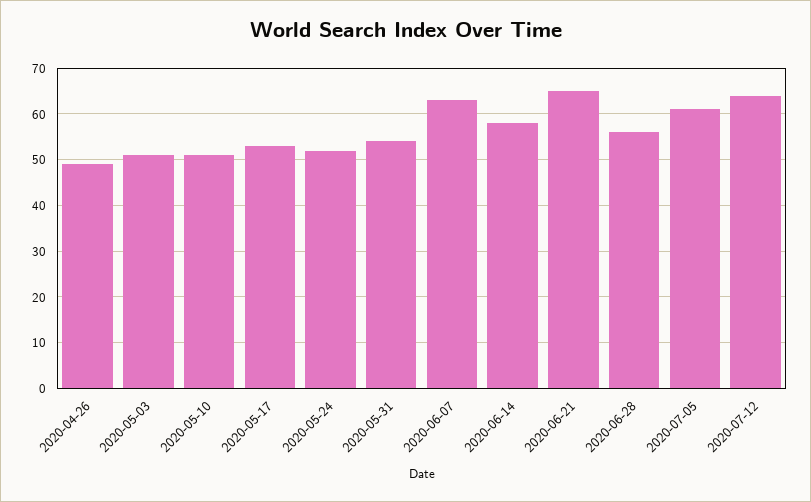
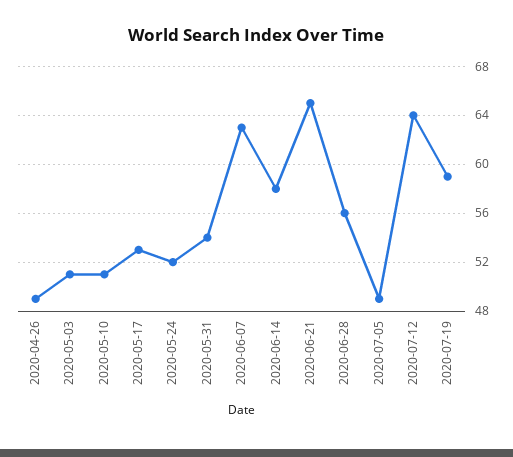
2020-07-05: 60 -> 49
2020-07-19: none -> 59

